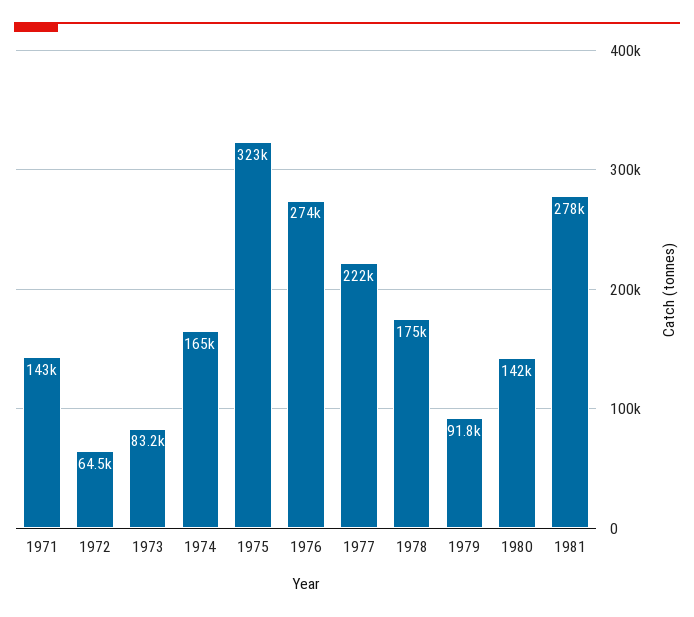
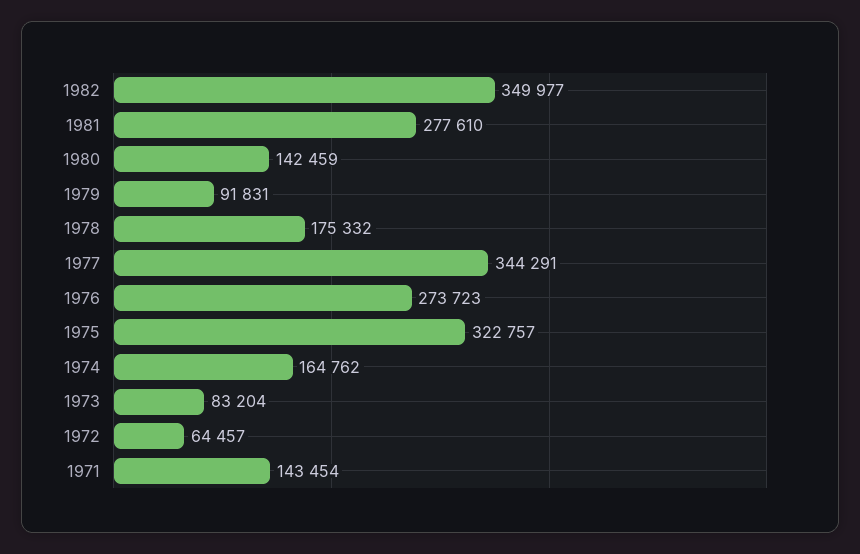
1977: 222000 -> 344291
1982: none -> 349977

